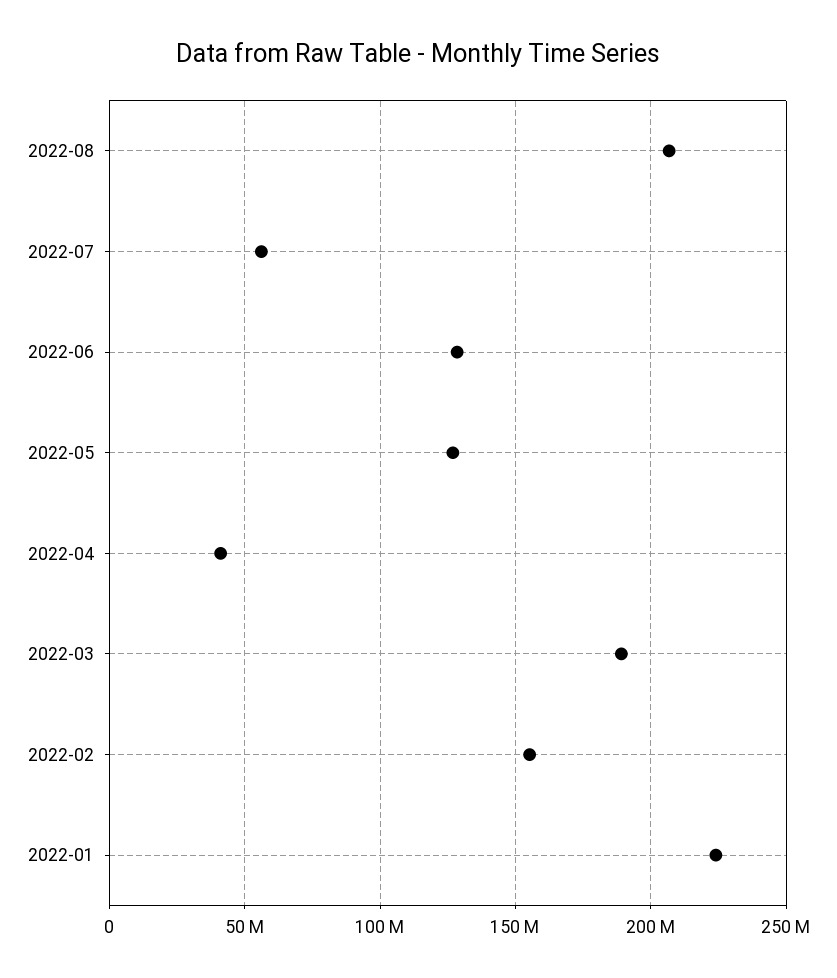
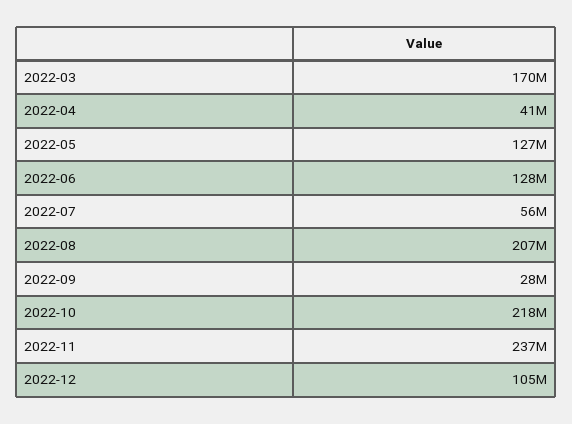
2022-03: 190000000 -> 170000000
2022-02: 155000000 -> none
2022-01: 225000000 -> none
2022-09: none -> 28000000
2022-10: none -> 218000000
2022-11: none -> 237000000
2022-12: none -> 105000000

